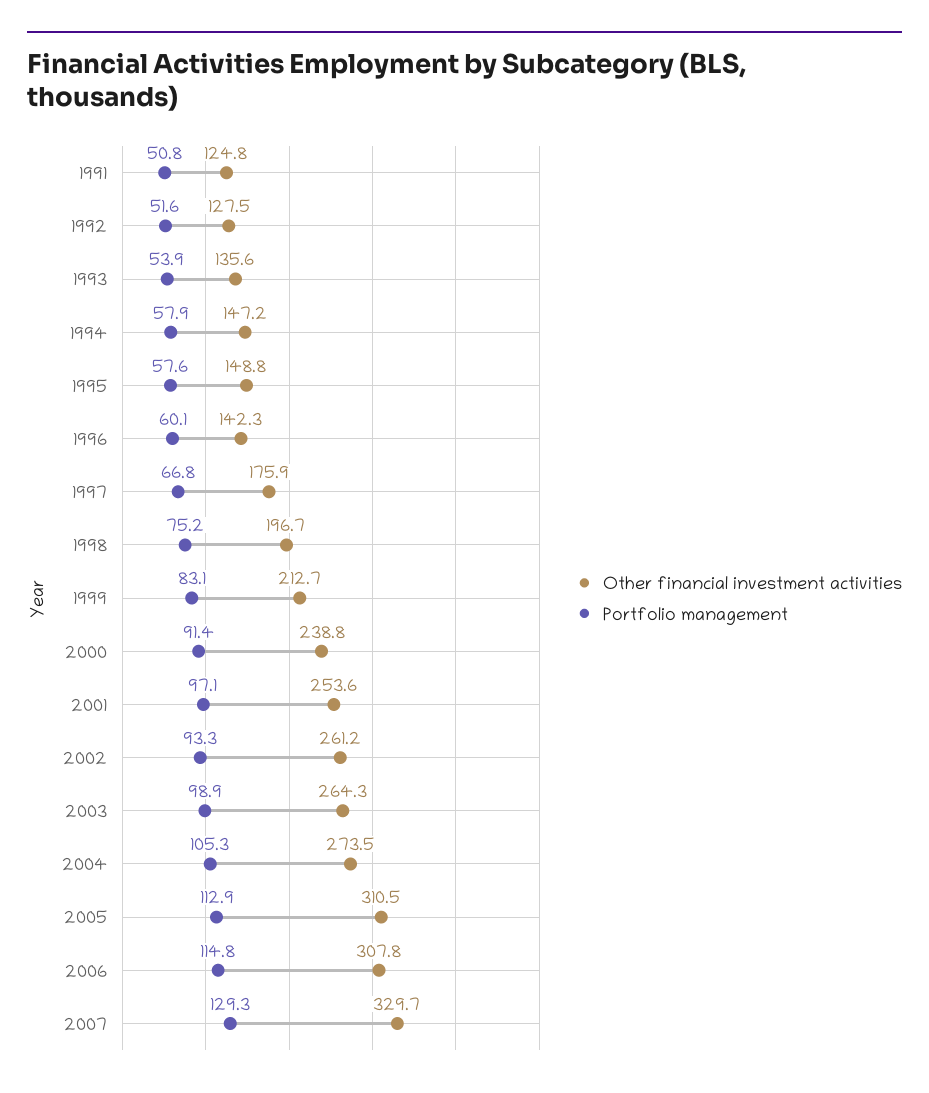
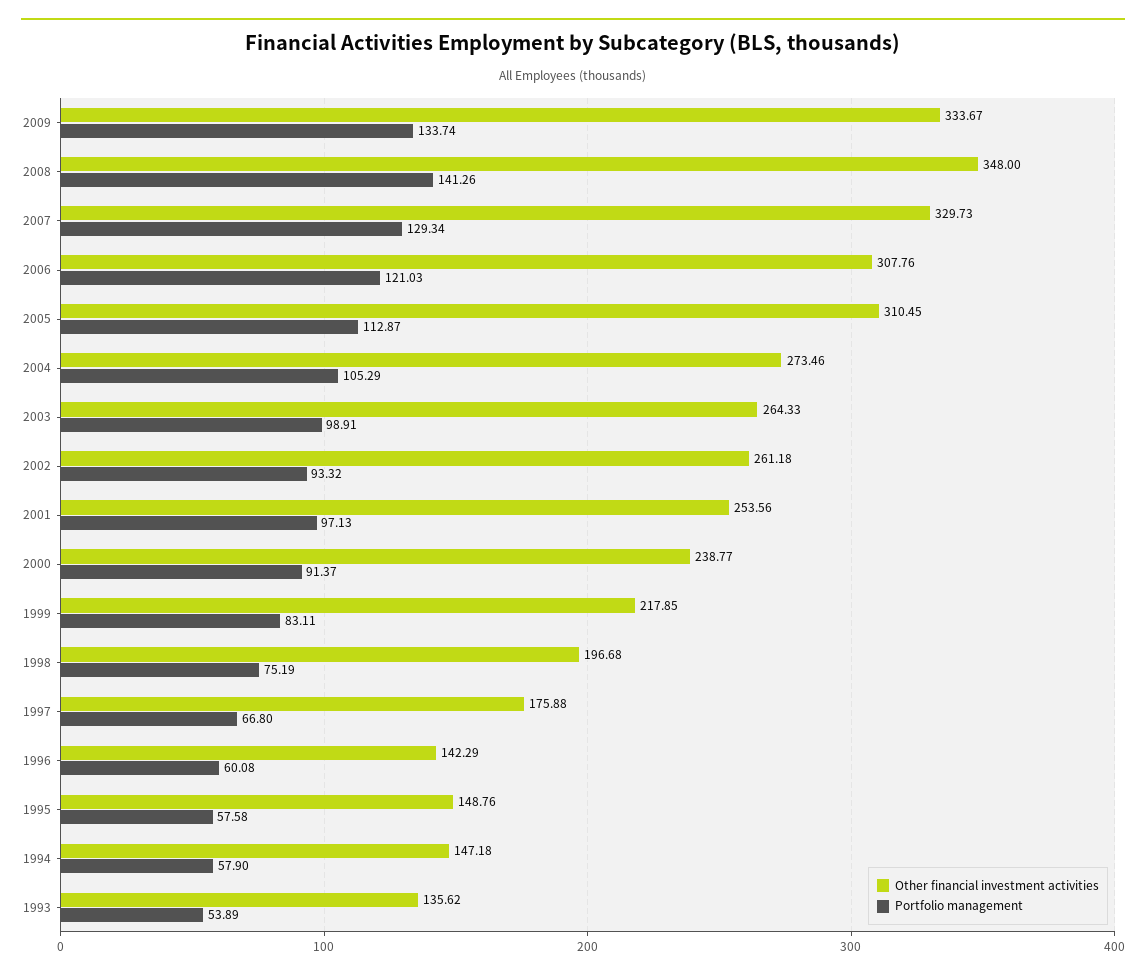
Other financial investment activities, 1991: 124.8 -> none
Portfolio management, 1991: 50.8 -> none
Other financial investment activities, 1992: 127.5 -> none
Portfolio management, 1992: 51.6 -> none
Other financial investment activities, 1999: 212.7 -> 217.85
Portfolio management, 2006: 114.8 -> 121.03
Other financial investment activities, 2009: none -> 333.67
Portfolio management, 2009: none -> 133.74
Other financial investment activities, 2008: none -> 348
Portfolio management, 2008: none -> 141.26

